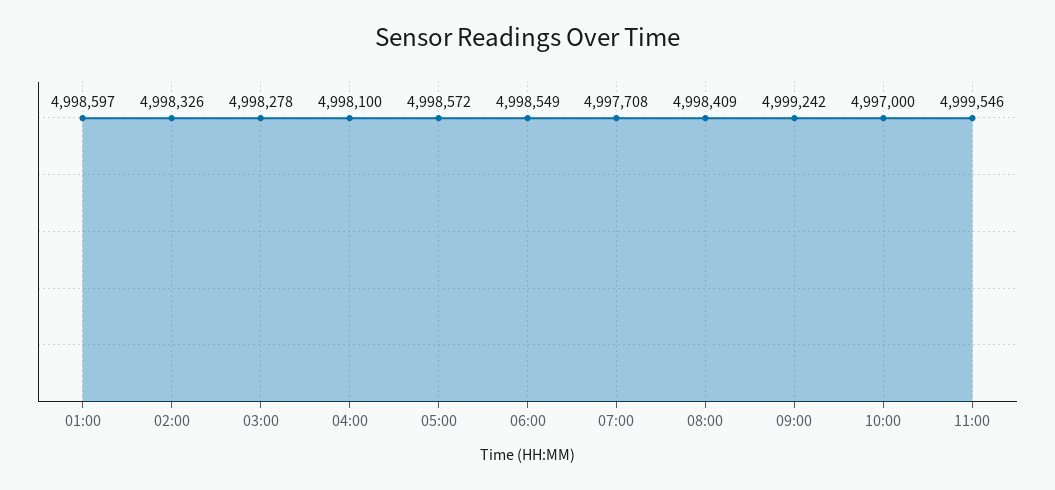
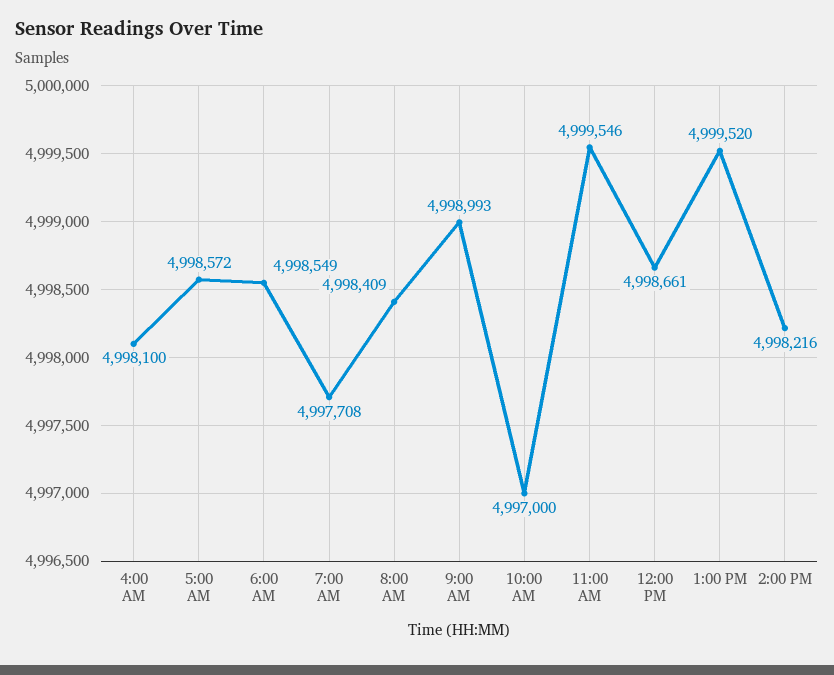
01:00: 4998597 -> none
02:00: 4998326 -> none
03:00: 4998278 -> none
09:00: 4999242 -> 4998993
12:00 PM: none -> 4998661
1:00 PM: none -> 4999520
2:00 PM: none -> 4998216

